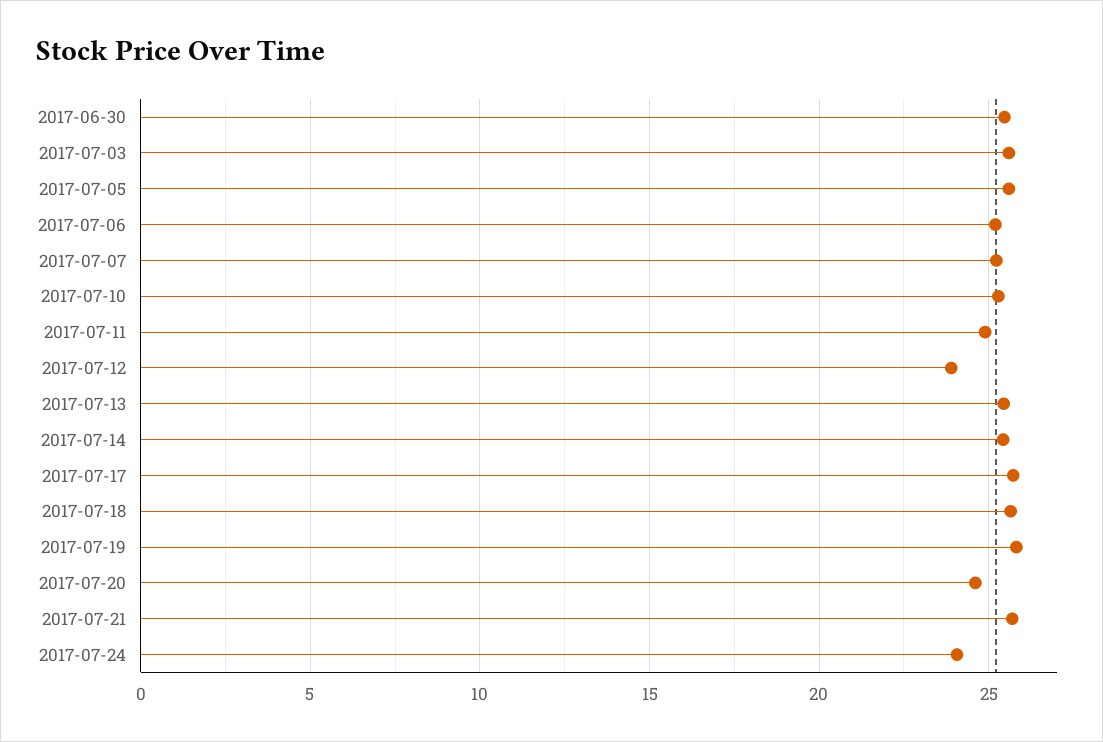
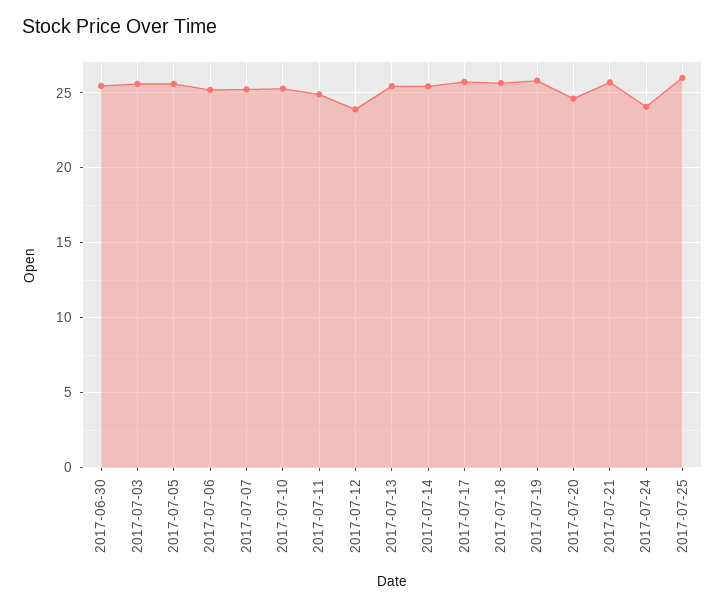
2017-07-25: none -> 26

